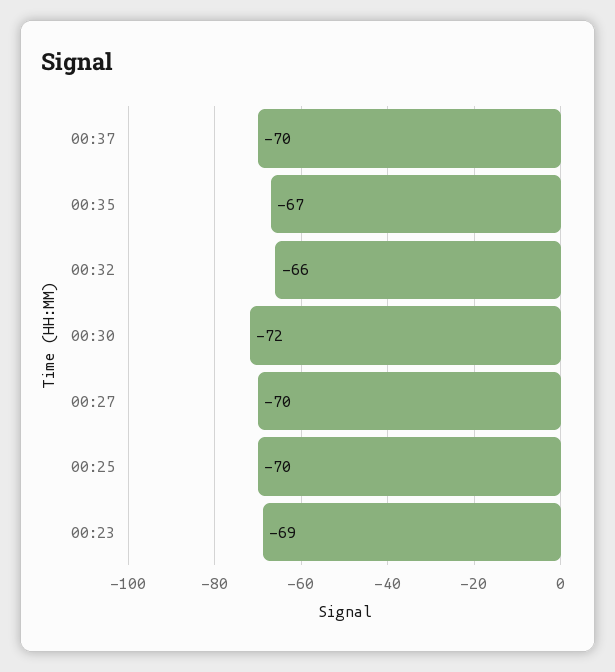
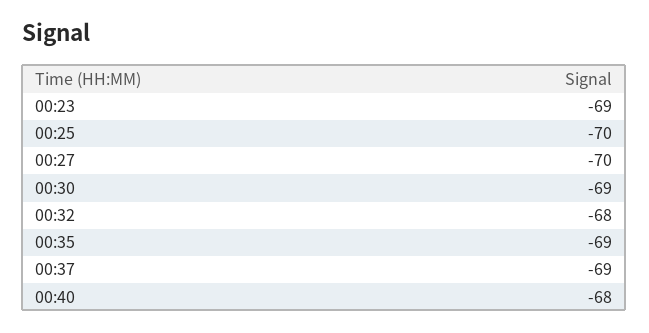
00:37: -70 -> -69
00:35: -67 -> -69
00:32: -66 -> -68
00:30: -72 -> -69
00:40: none -> -68

